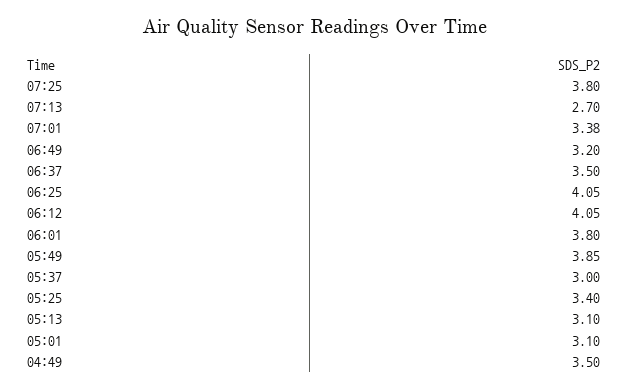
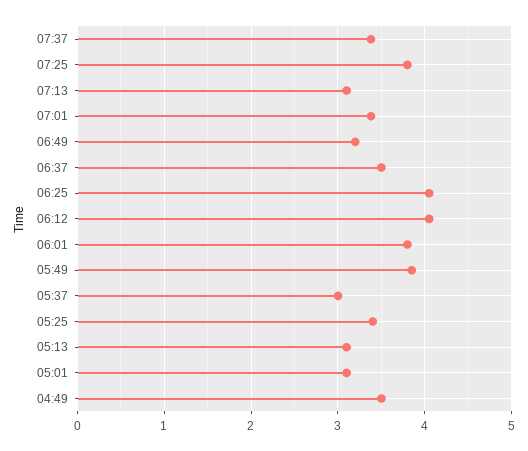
07:13: 2.7 -> 3.1
07:37: none -> 3.4

